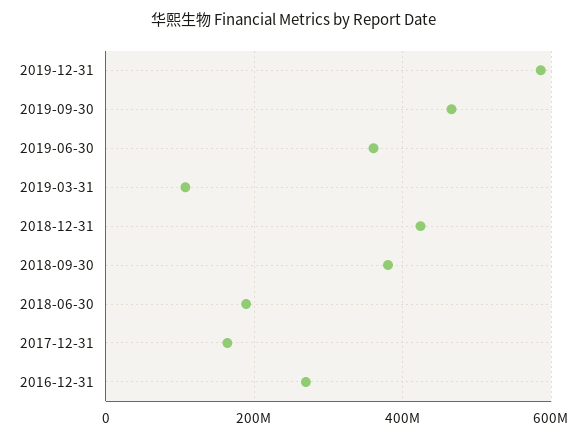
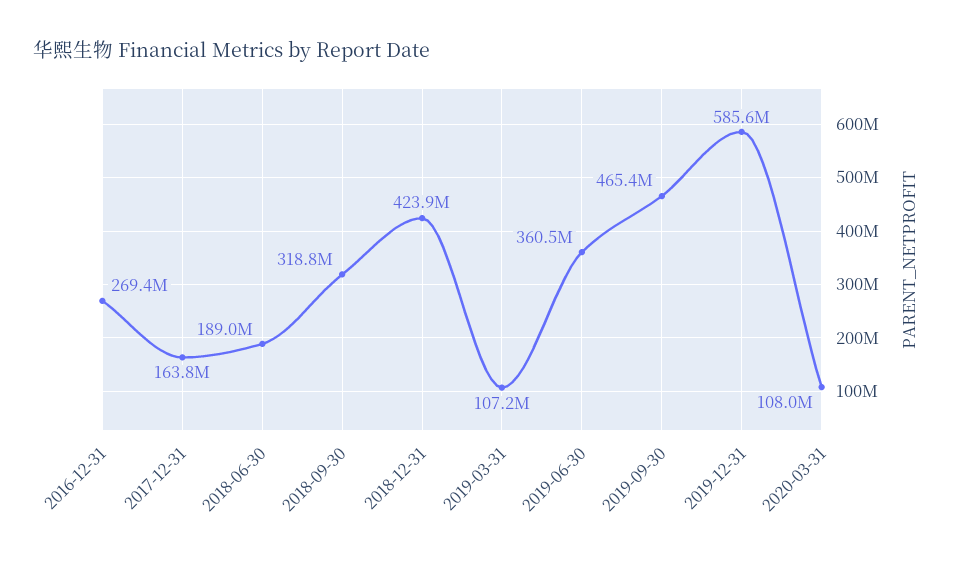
2018-09-30: 380000000 -> 318800000
2020-03-31: none -> 108000000

